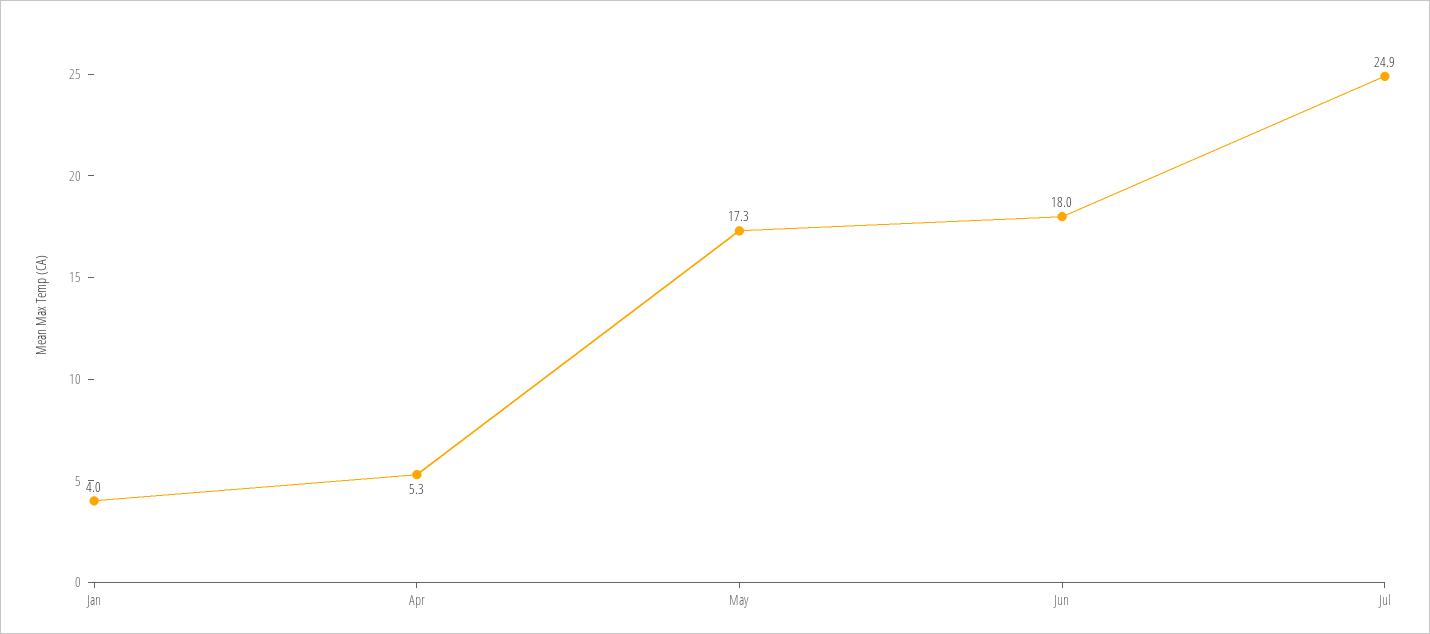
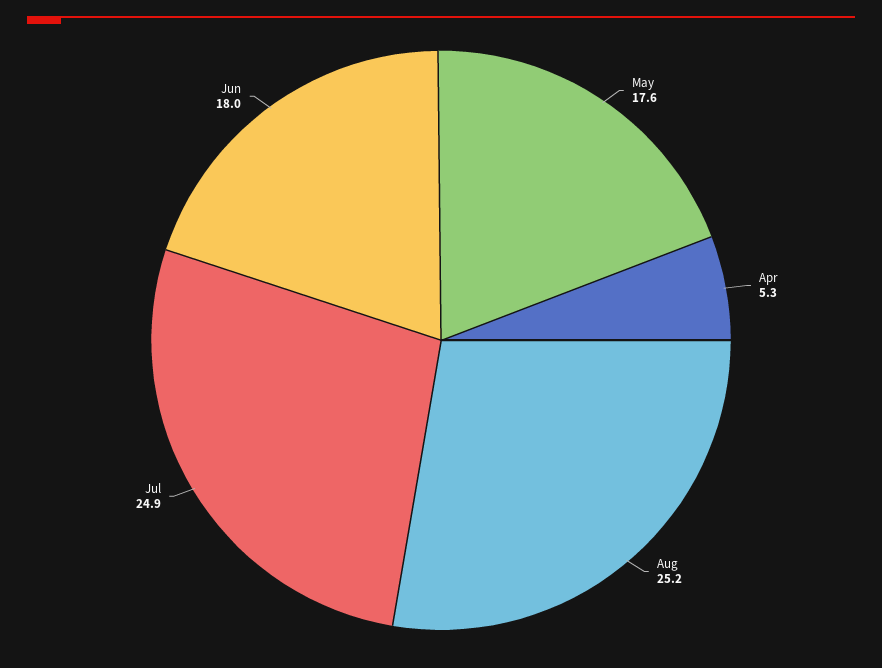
Jan: 4 -> none
May: 17.3 -> 17.6
Aug: none -> 25.2

